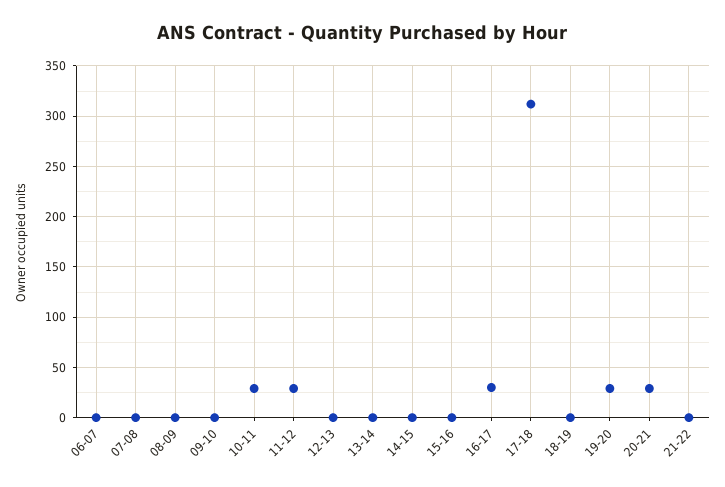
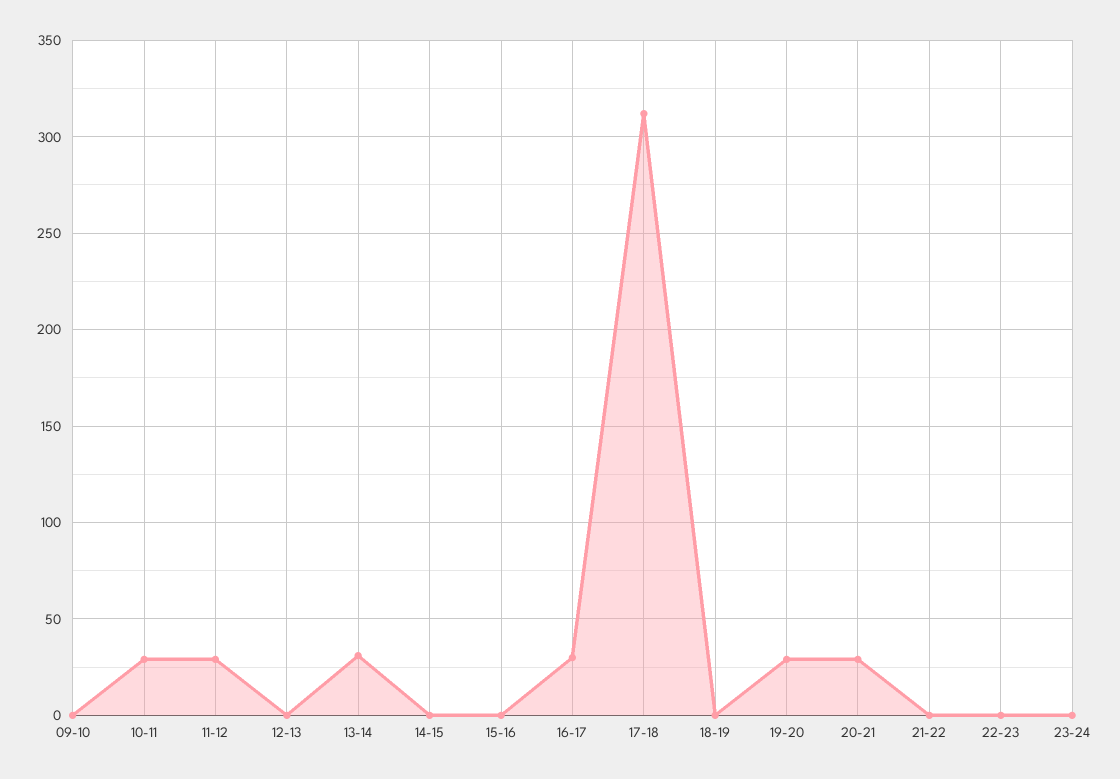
06-07: 0 -> none
07-08: 0 -> none
08-09: 0 -> none
13-14: 0 -> 30
22-23: none -> 0
23-24: none -> 0

